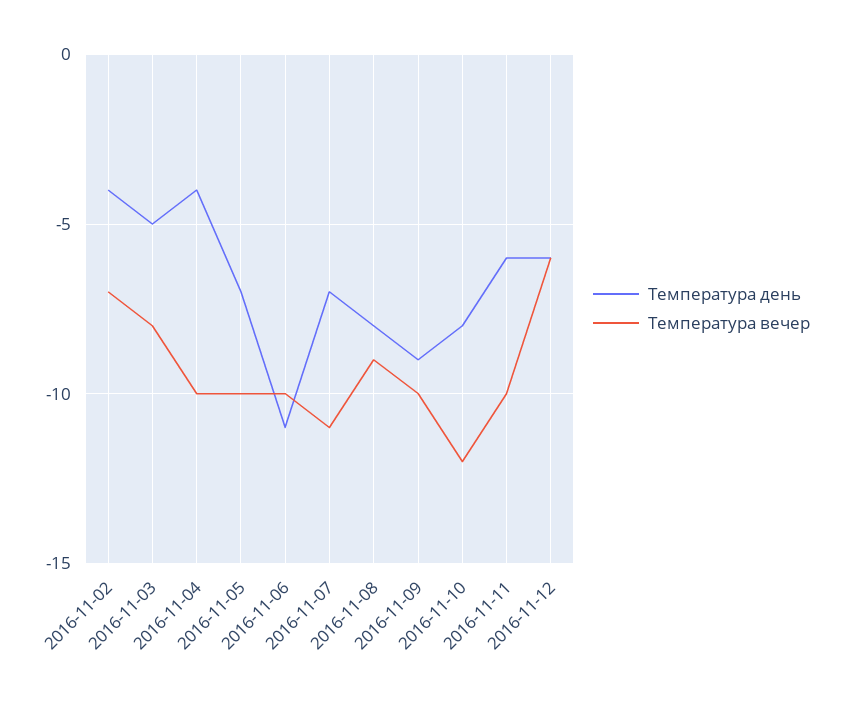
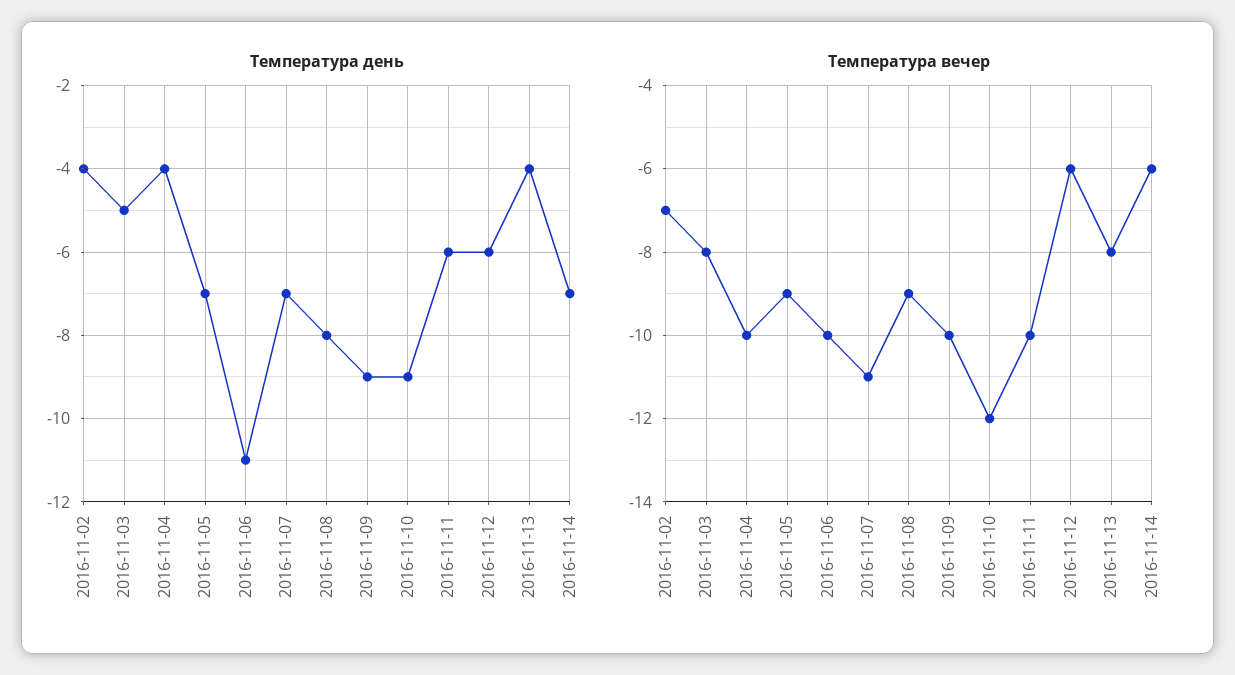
Температура вечер, 2016-11-05: -10 -> -9
Температура день, 2016-11-10: -8 -> -9
Температура день, 2016-11-13: none -> -4
Температура день, 2016-11-14: none -> -7
Температура вечер, 2016-11-13: none -> -8
Температура вечер, 2016-11-14: none -> -6

